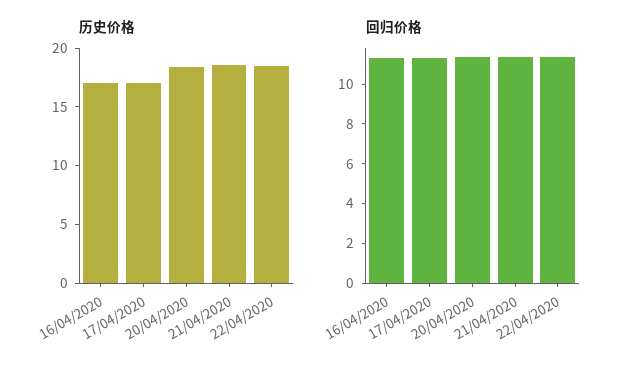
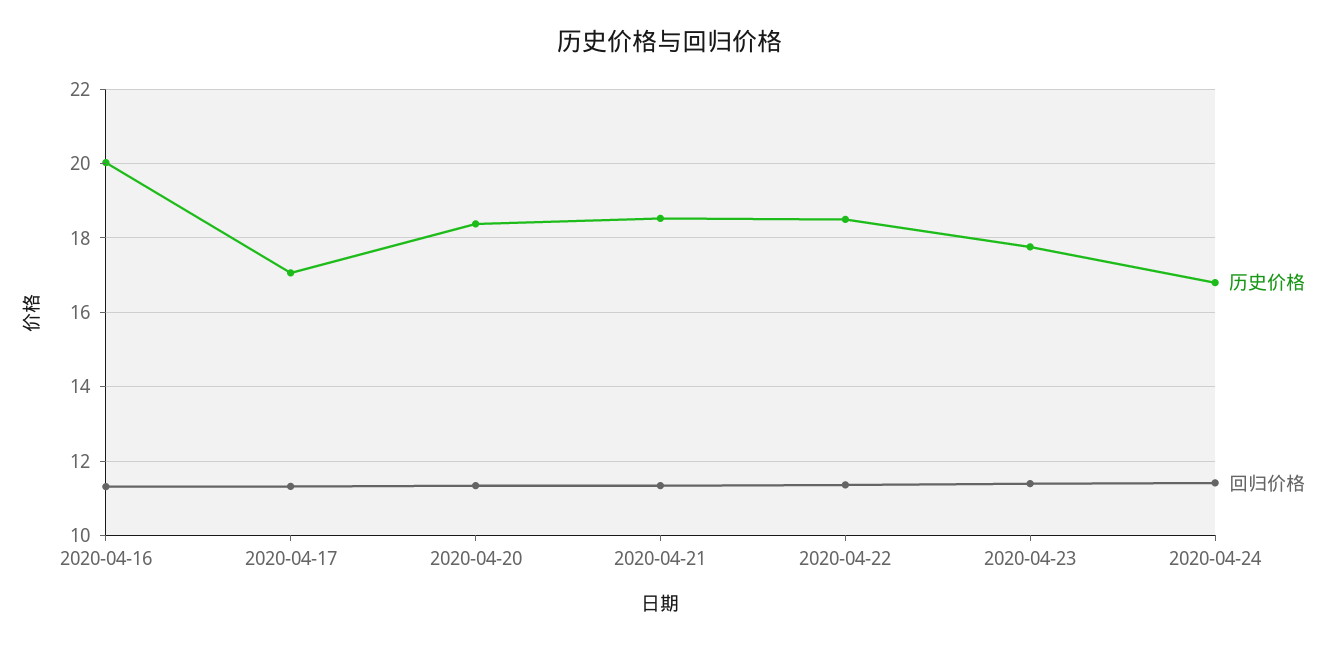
历史价格, 16/04/2020: 17 -> 20
历史价格, 2020-04-23: none -> 17.8
回归价格, 2020-04-23: none -> 11.4
历史价格, 2020-04-24: none -> 16.8
回归价格, 2020-04-24: none -> 11.4

